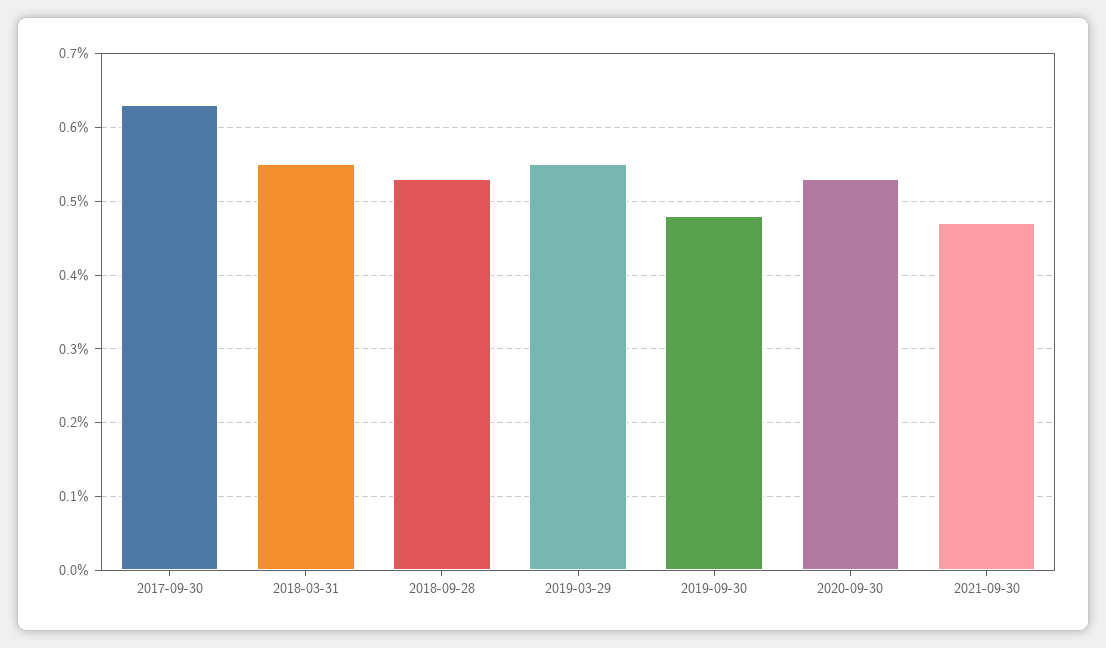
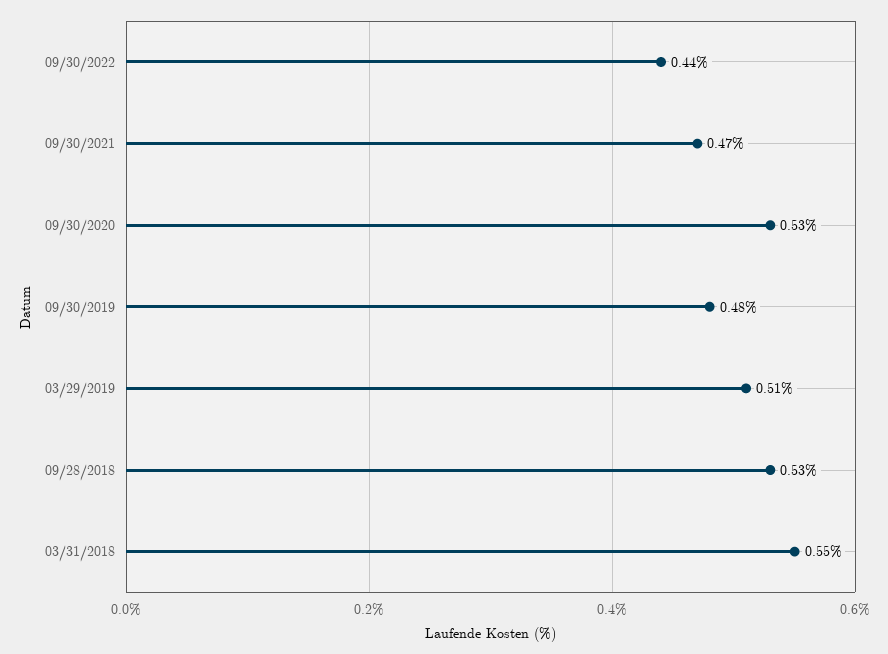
2017-09-30: 0.63 -> none
2019-03-29: 0.55 -> 0.51
09/30/2022: none -> 0.44

